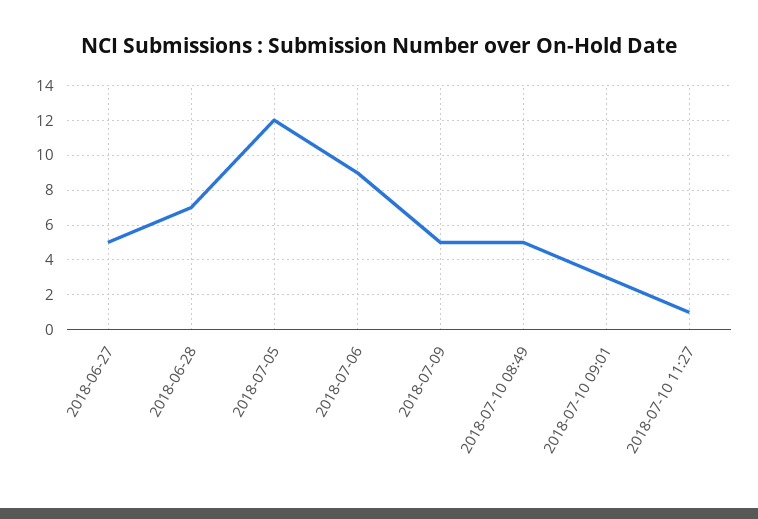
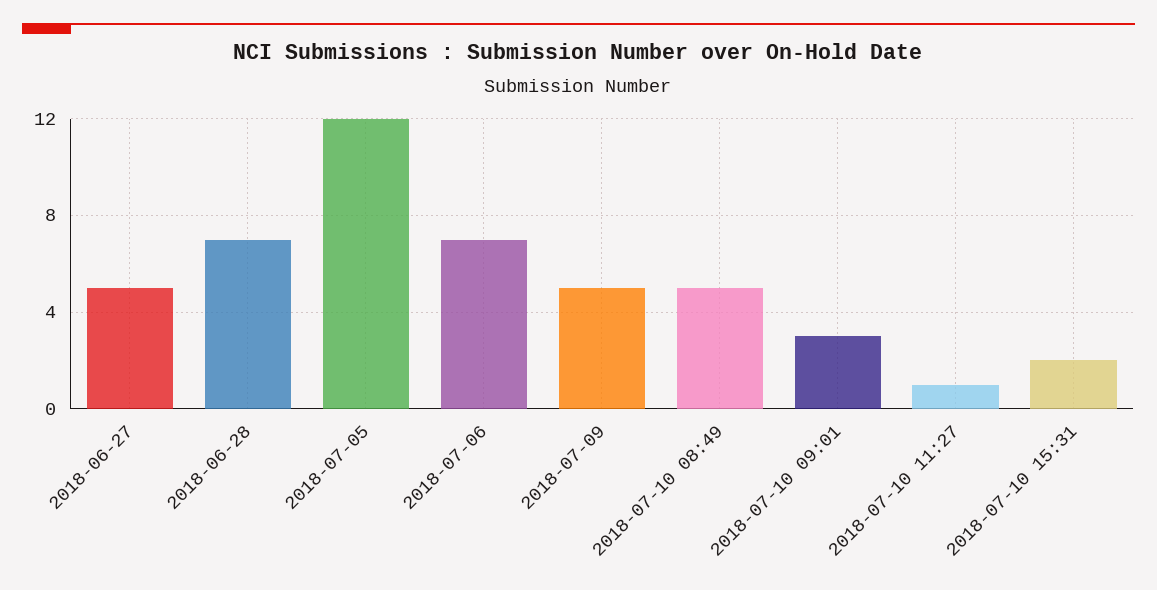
2018-07-06: 9 -> 7
2018-07-10 15:31: none -> 2

